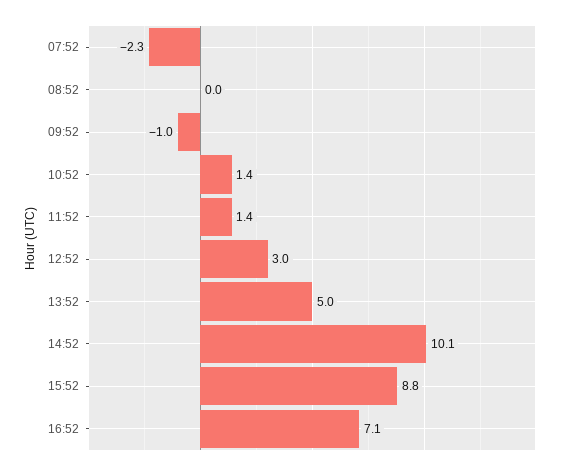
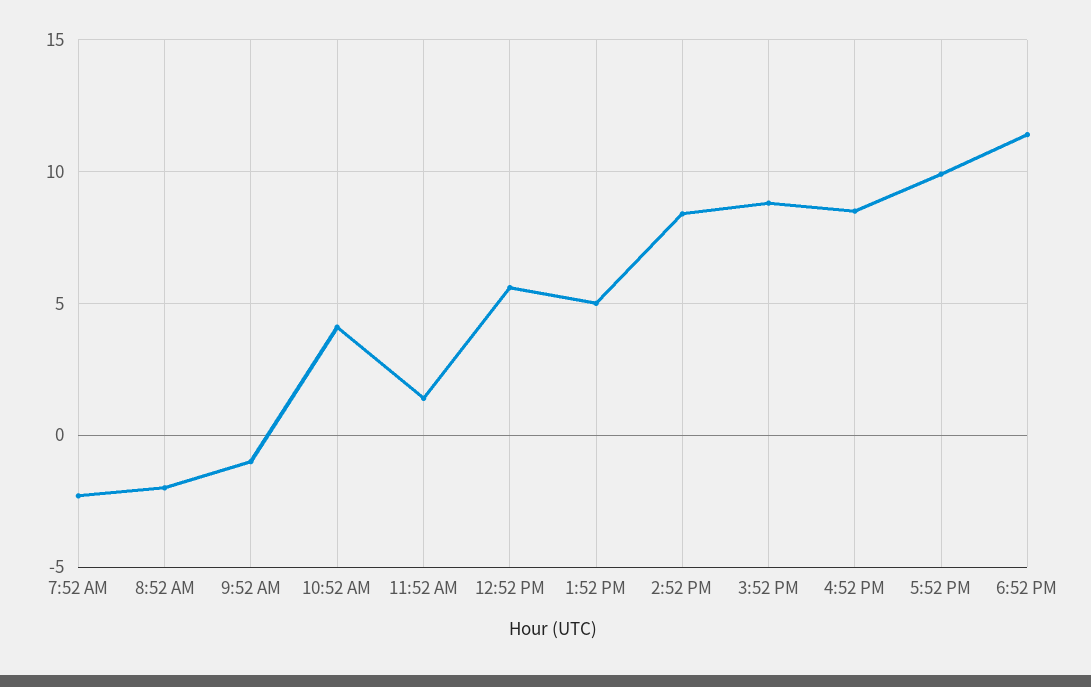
08:52: 0 -> -2
10:52: 1.4 -> 4
12:52: 3 -> 5.5
14:52: 10.1 -> 8.5
16:52: 7.1 -> 8.5
5:52 PM: none -> 10
6:52 PM: none -> 11.5

